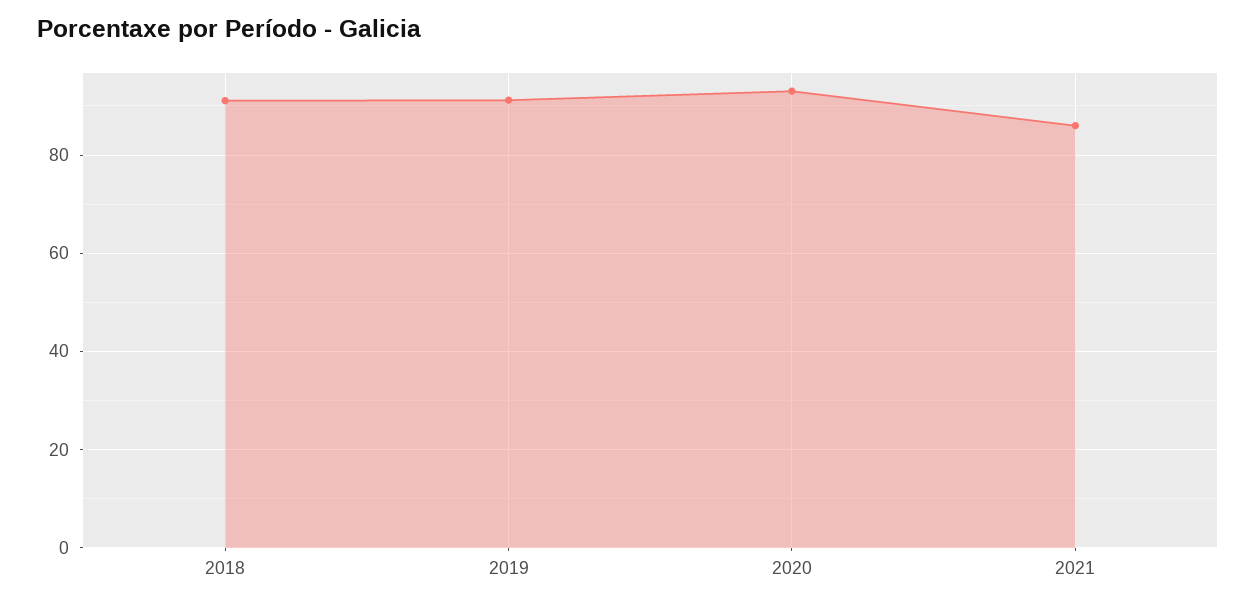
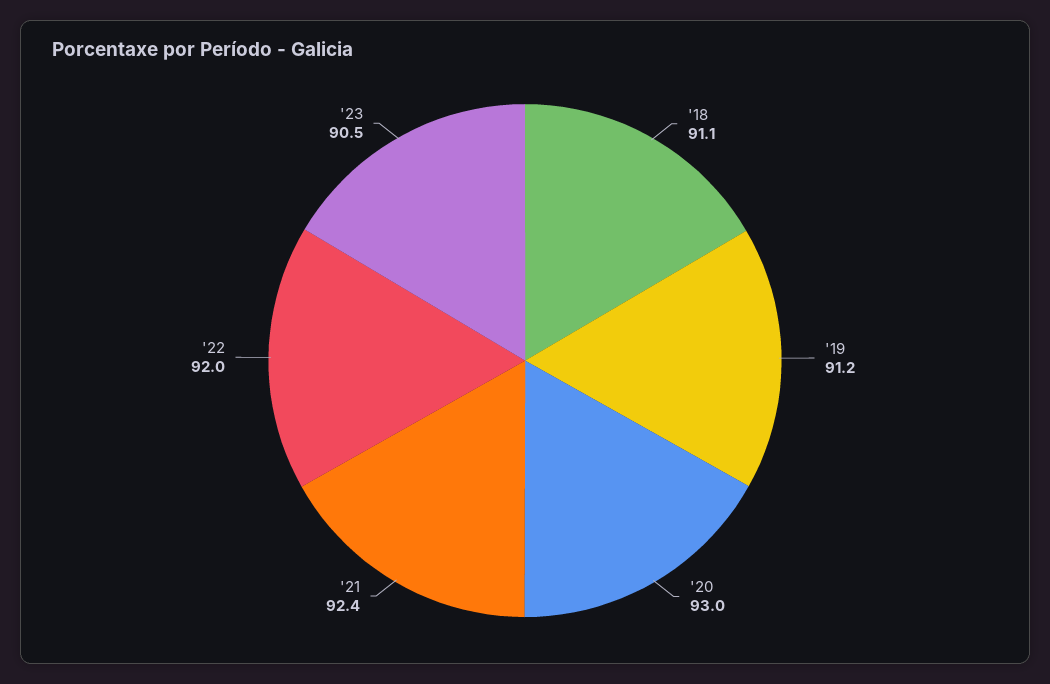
2021: 86 -> 92.4
'22: none -> 92
'23: none -> 90.5

